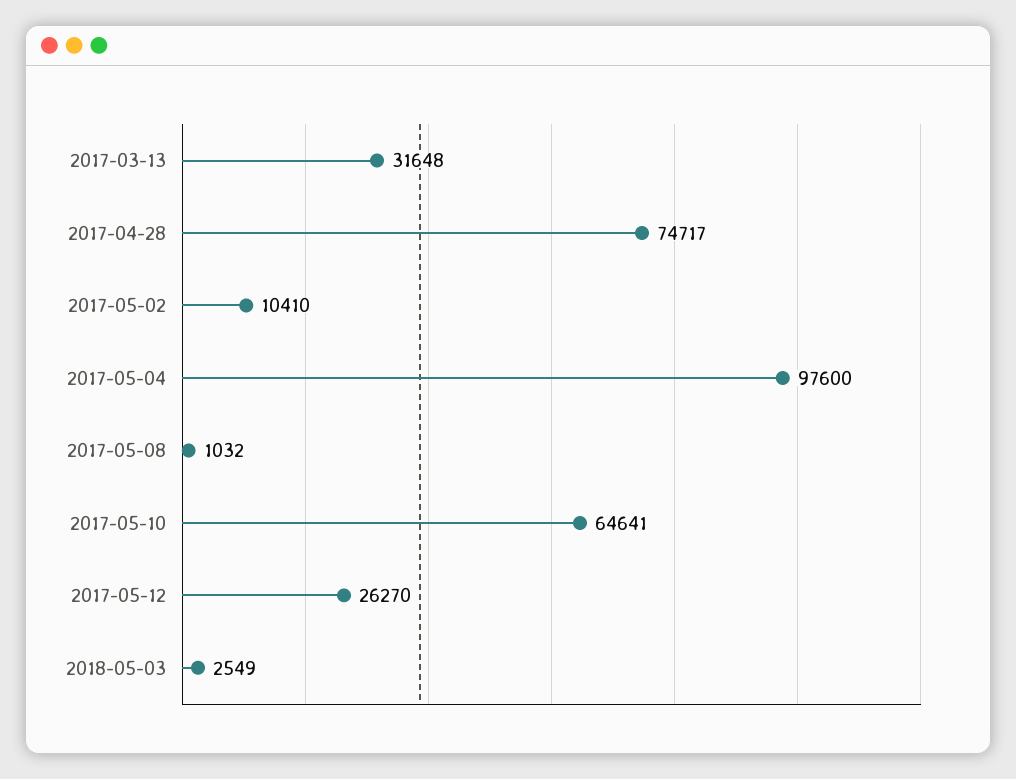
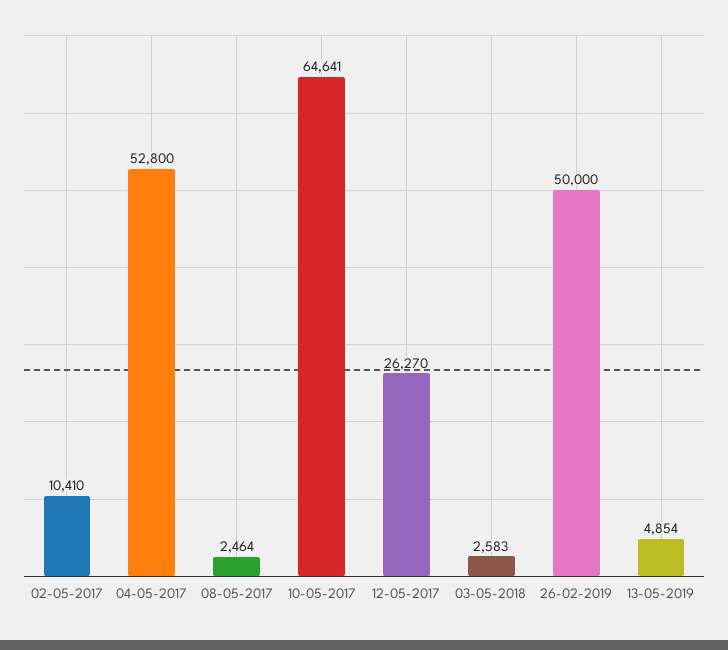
2017-03-13: 31648 -> none
2017-04-28: 74717 -> none
2017-05-04: 97600 -> 52800
2017-05-08: 1032 -> 2464
2018-05-03: 2549 -> 2583
26-02-2019: none -> 50000
13-05-2019: none -> 4854

